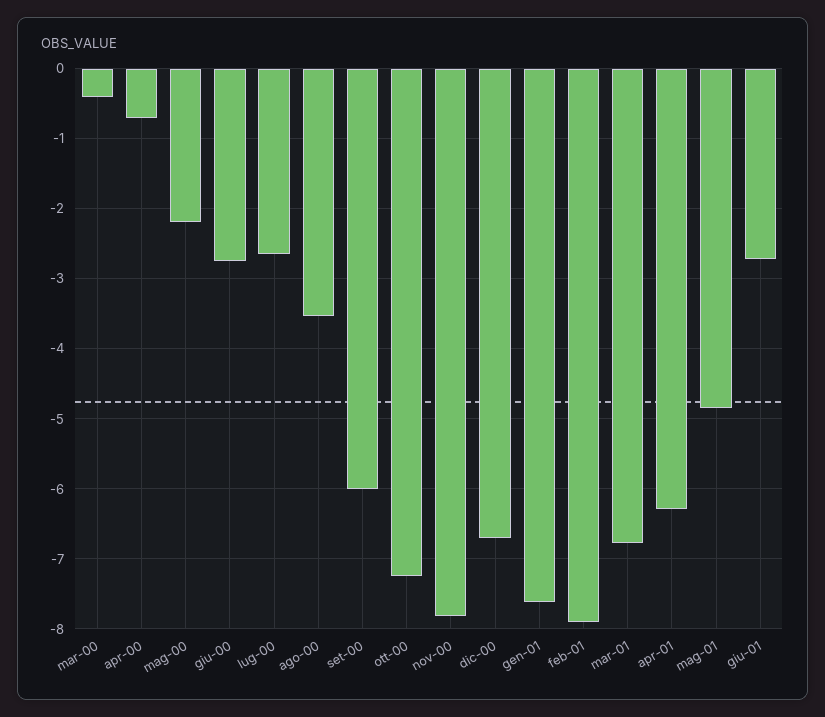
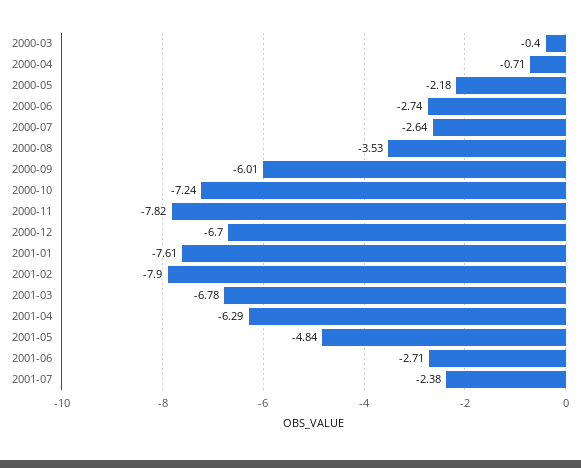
2001-07: none -> -2.38

